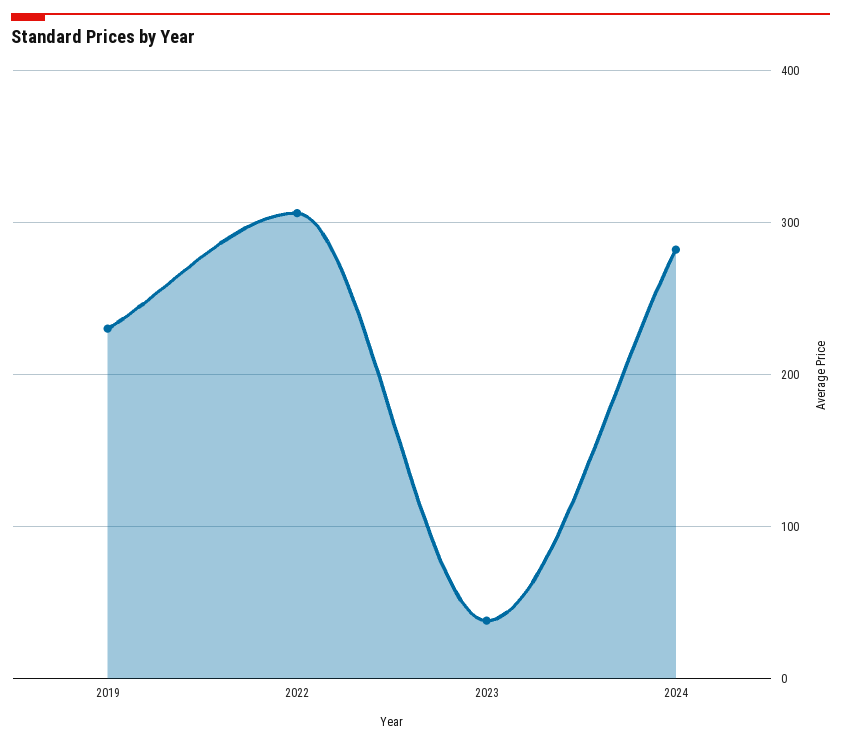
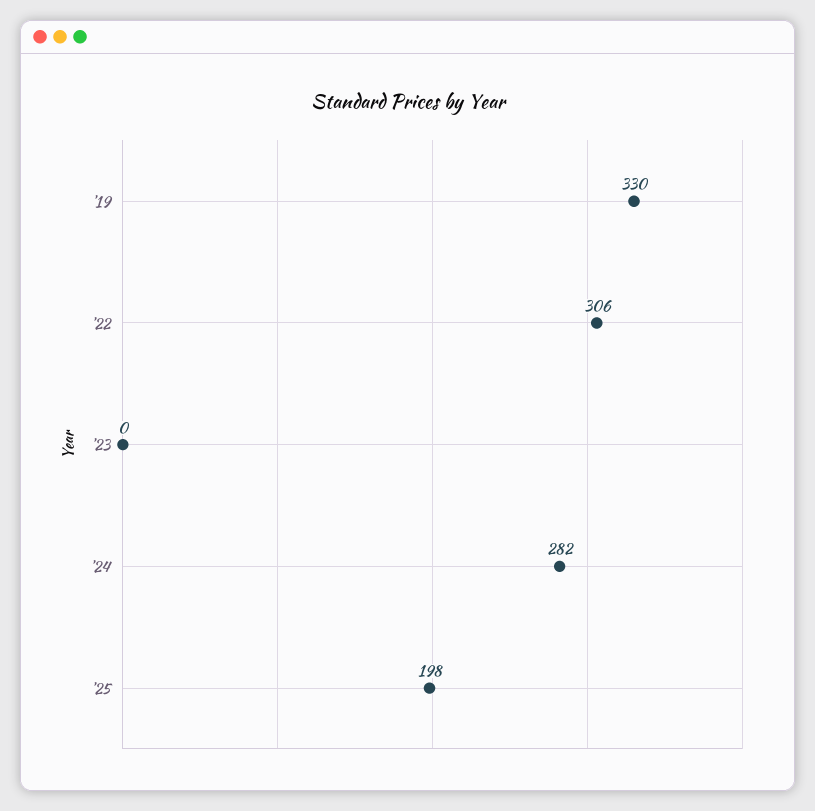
2019: 230 -> 330
2023: 40 -> 0
'25: none -> 198

